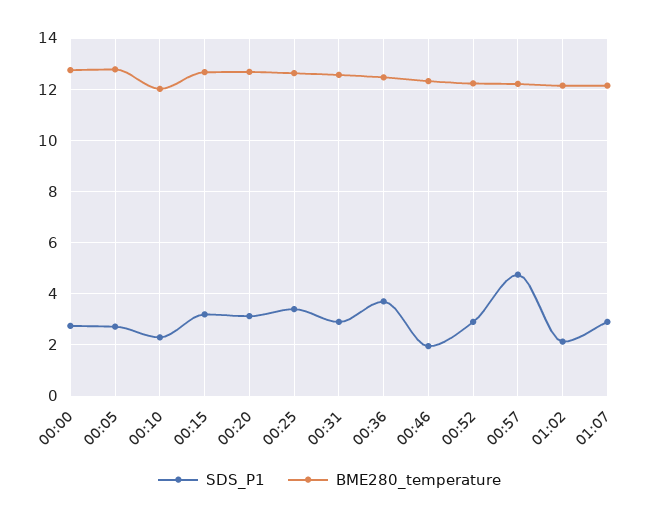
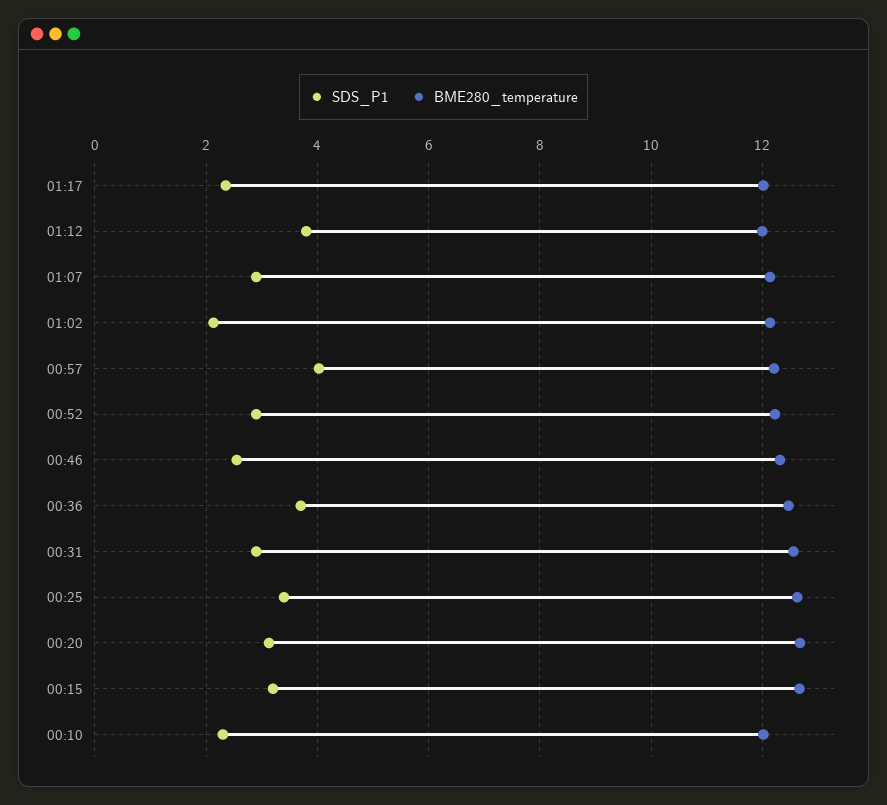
SDS_P1, 00:00: 2.75 -> none
BME280_temperature, 00:00: 12.75 -> none
SDS_P1, 00:05: 2.75 -> none
BME280_temperature, 00:05: 12.75 -> none
SDS_P1, 00:46: 2 -> 2.6
SDS_P1, 00:57: 4.75 -> 4
SDS_P1, 01:17: none -> 2.4
BME280_temperature, 01:17: none -> 12
SDS_P1, 01:12: none -> 3.8
BME280_temperature, 01:12: none -> 12

